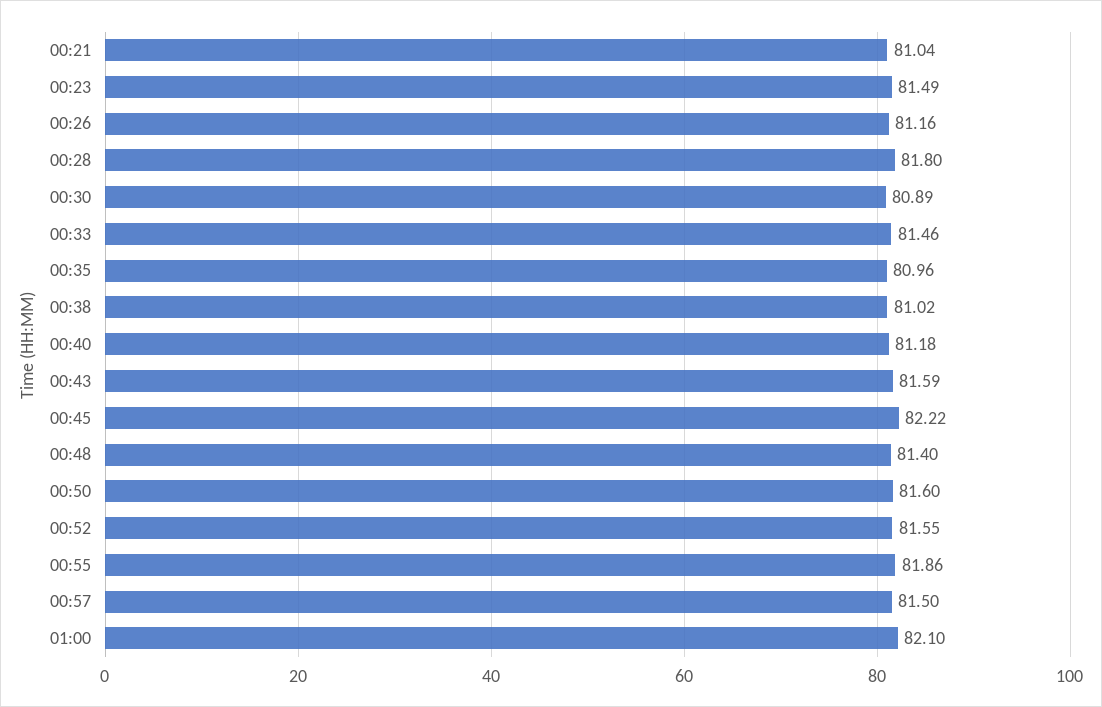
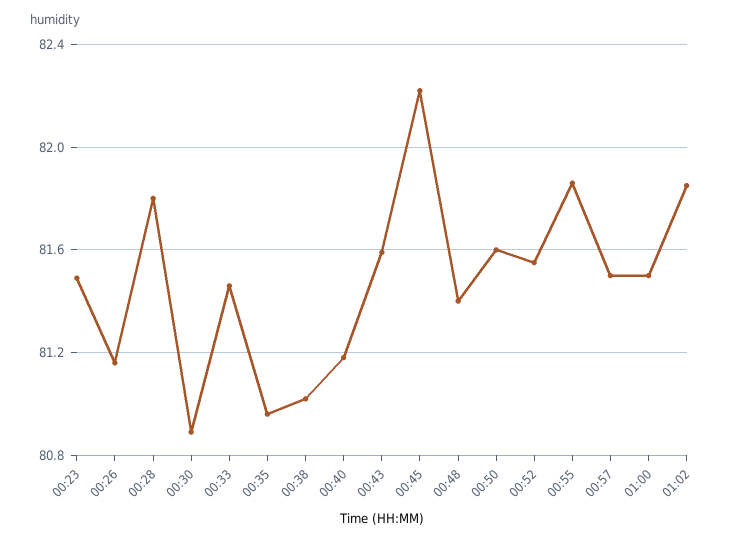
00:21: 81.04 -> none
01:00: 82.1 -> 81.5
01:02: none -> 81.85

